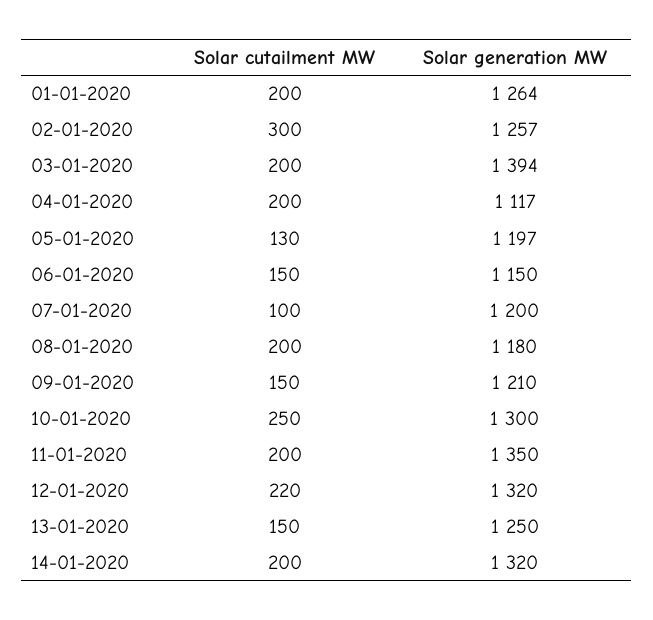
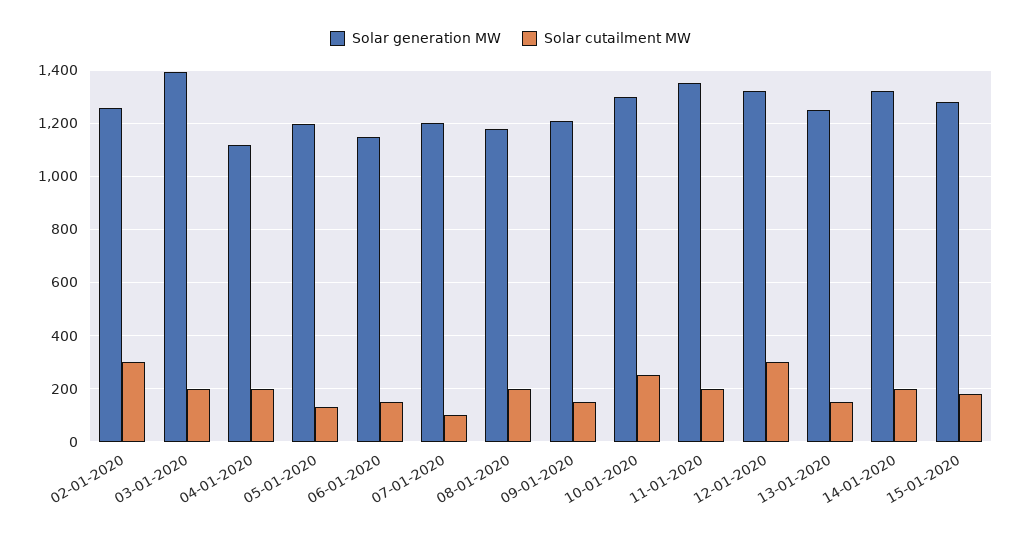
Solar cutailment MW, 01-01-2020: 200 -> none
Solar generation MW, 01-01-2020: 1264 -> none
Solar cutailment MW, 12-01-2020: 220 -> 300
Solar generation MW, 15-01-2020: none -> 1275
Solar cutailment MW, 15-01-2020: none -> 175

